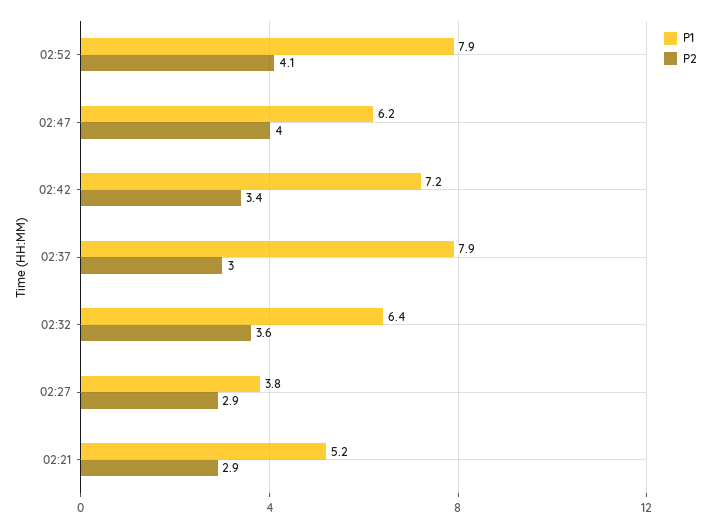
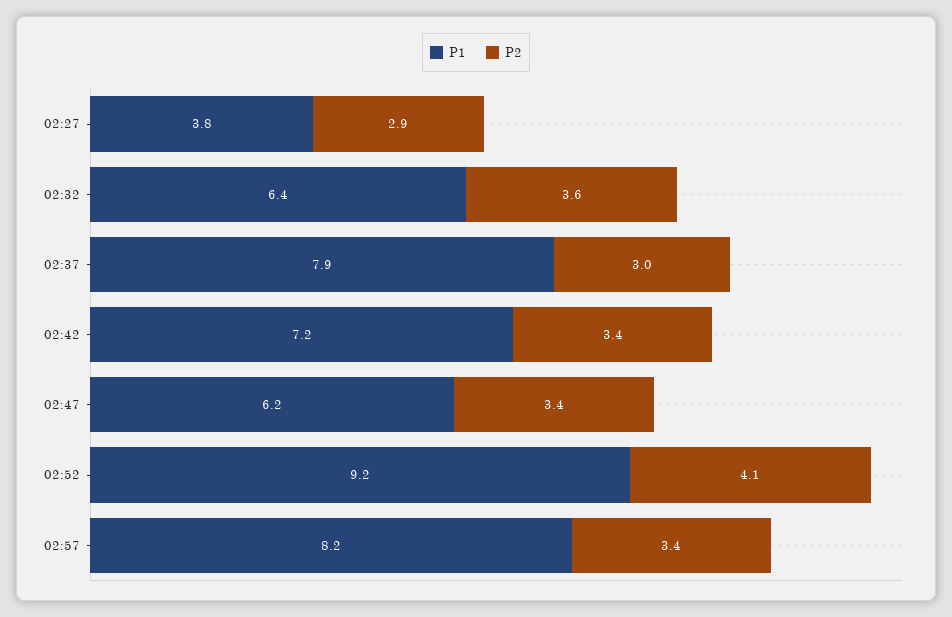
P1, 02:52: 7.9 -> 9.2
P2, 02:47: 4 -> 3.4
P1, 02:21: 5.2 -> none
P2, 02:21: 2.9 -> none
P1, 02:57: none -> 8.2
P2, 02:57: none -> 3.4

